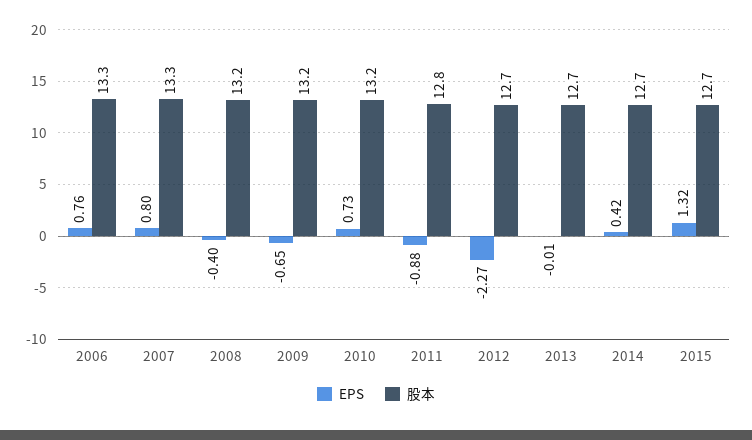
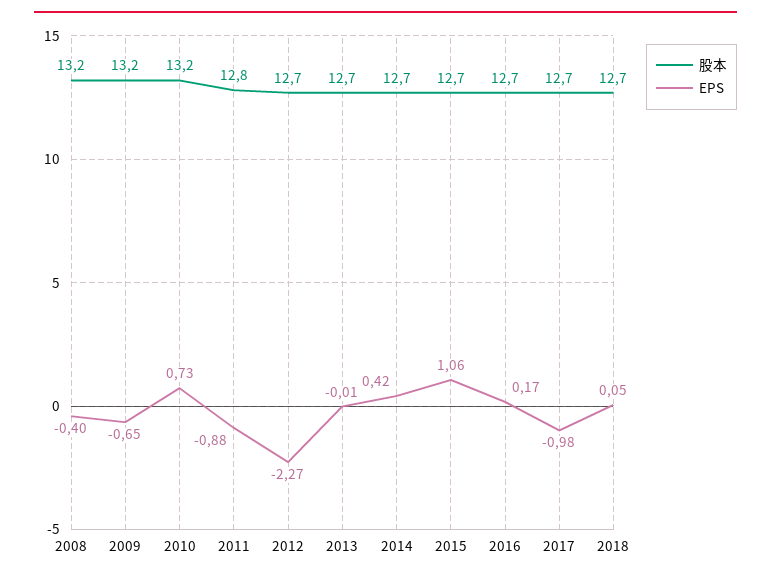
EPS, 2006: 0.76 -> none
股本, 2006: 13.3 -> none
EPS, 2007: 0.8 -> none
股本, 2007: 13.3 -> none
EPS, 2015: 1.32 -> 1.06
股本, 2016: none -> 12.7
EPS, 2016: none -> 0.17
股本, 2017: none -> 12.7
EPS, 2017: none -> -0.98
股本, 2018: none -> 12.7
EPS, 2018: none -> 0.05

